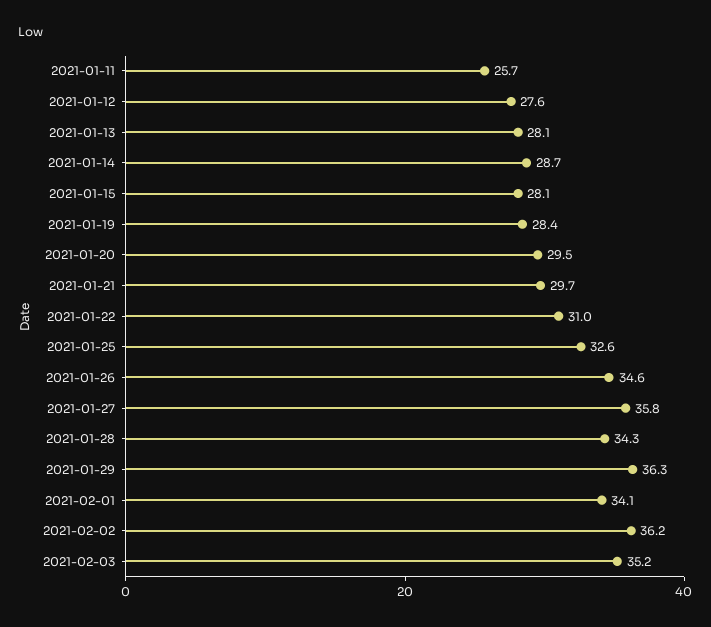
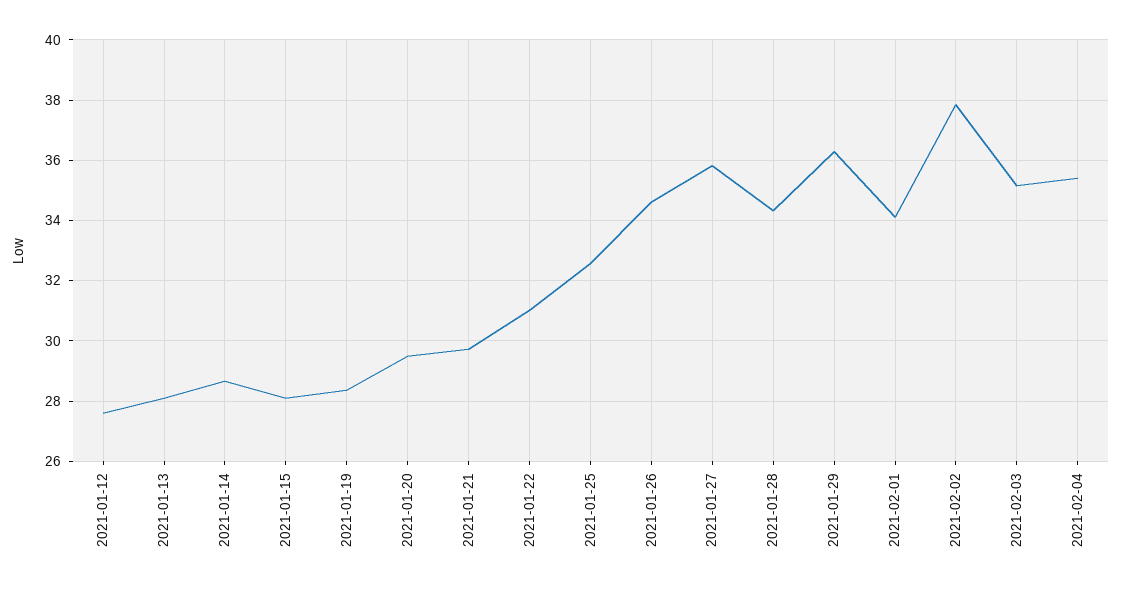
2021-01-11: 25.7 -> none
2021-02-02: 36.2 -> 37.8
2021-02-04: none -> 35.4

